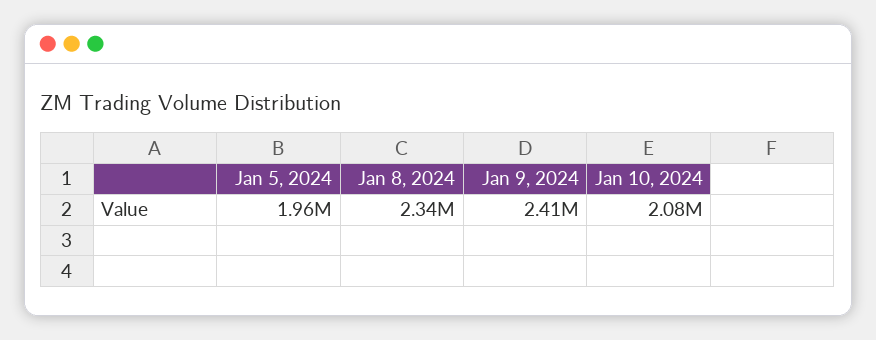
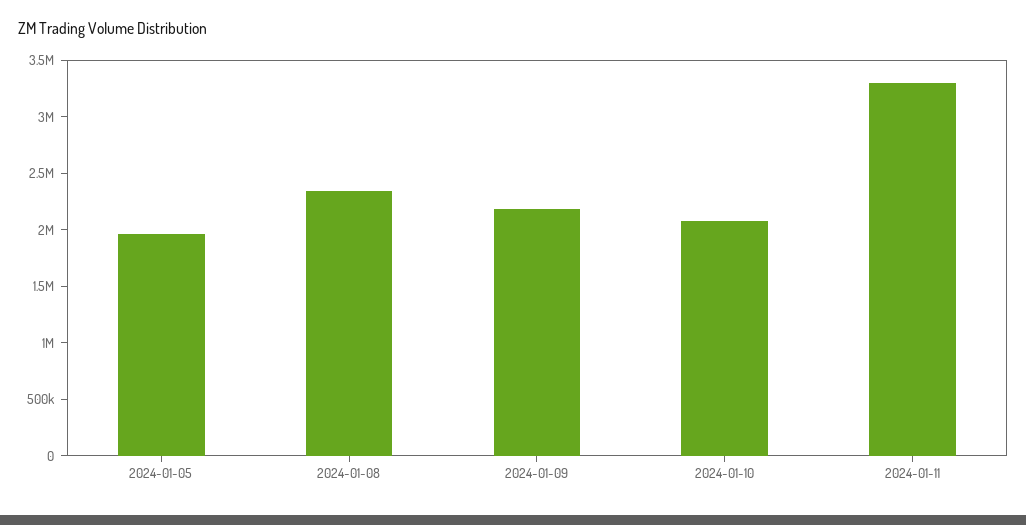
Jan 9, 2024: 2410000 -> 2200000
2024-01-11: none -> 3300000

